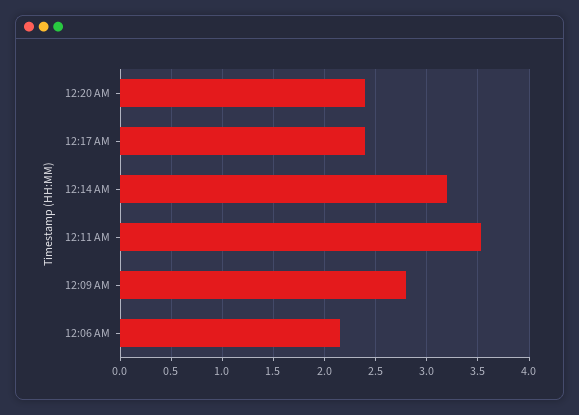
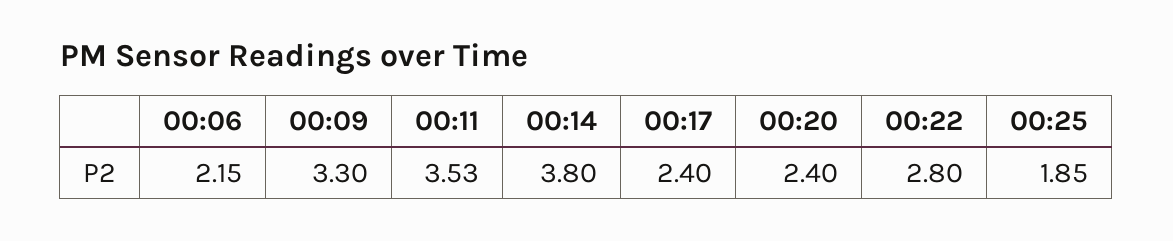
12:14 AM: 3.2 -> 3.8
12:09 AM: 2.8 -> 3.3
00:22: none -> 2.8
00:25: none -> 1.85

